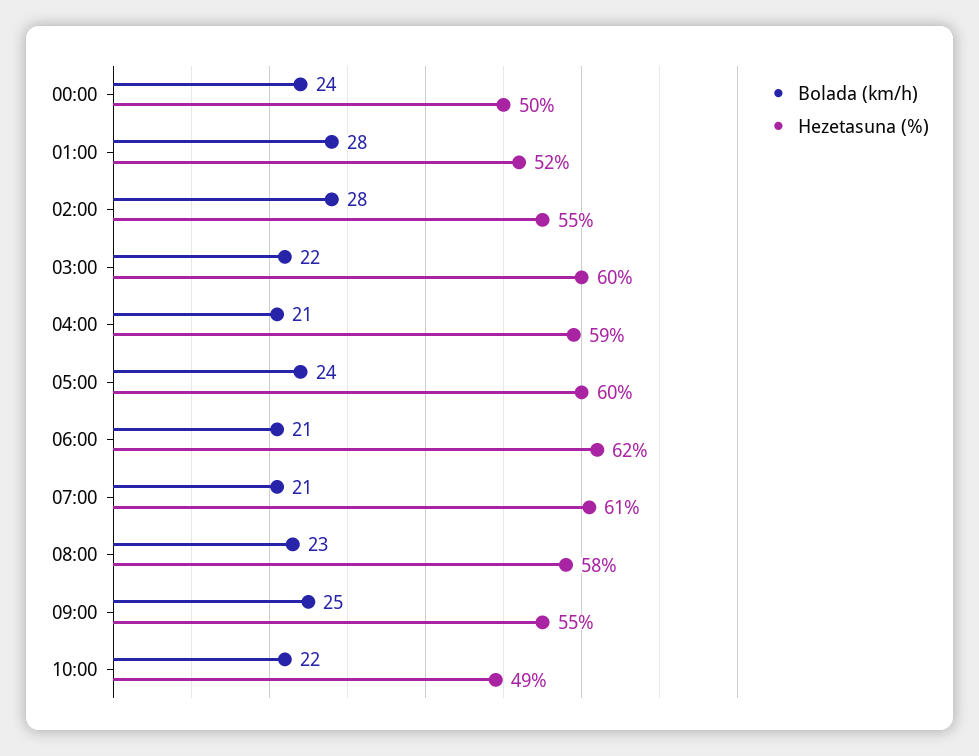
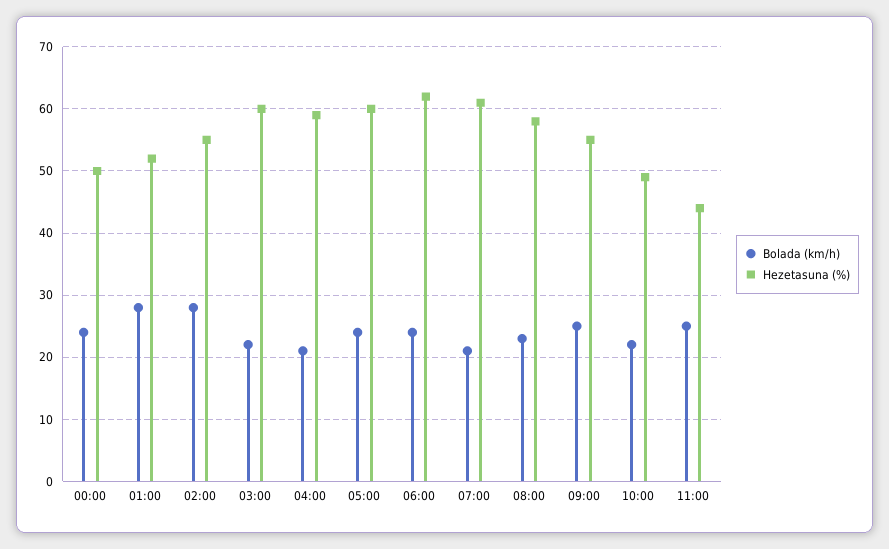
Bolada (km/h), 06:00: 21 -> 24
Bolada (km/h), 11:00: none -> 25
Hezetasuna (%), 11:00: none -> 44

